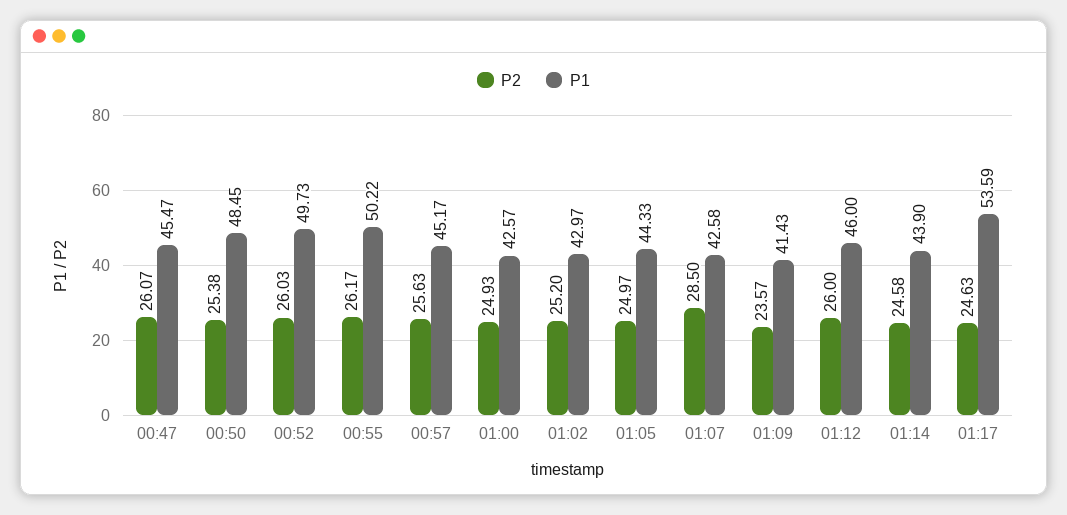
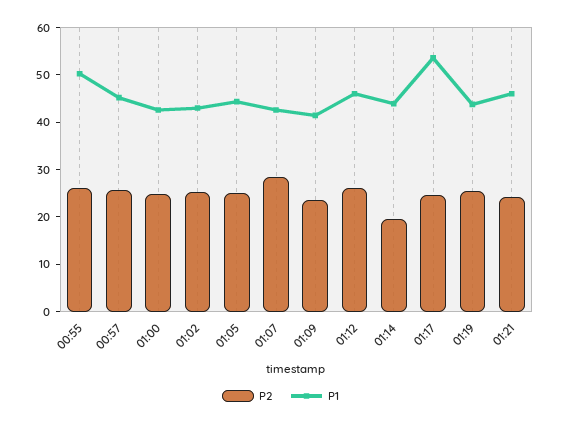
P2, 00:47: 26.07 -> none
P1, 00:47: 45.47 -> none
P2, 00:50: 25.38 -> none
P1, 00:50: 48.45 -> none
P2, 00:52: 26.03 -> none
P1, 00:52: 49.73 -> none
P2, 01:14: 24.58 -> 20
P2, 01:19: none -> 26
P1, 01:19: none -> 44
P2, 01:21: none -> 24
P1, 01:21: none -> 46

